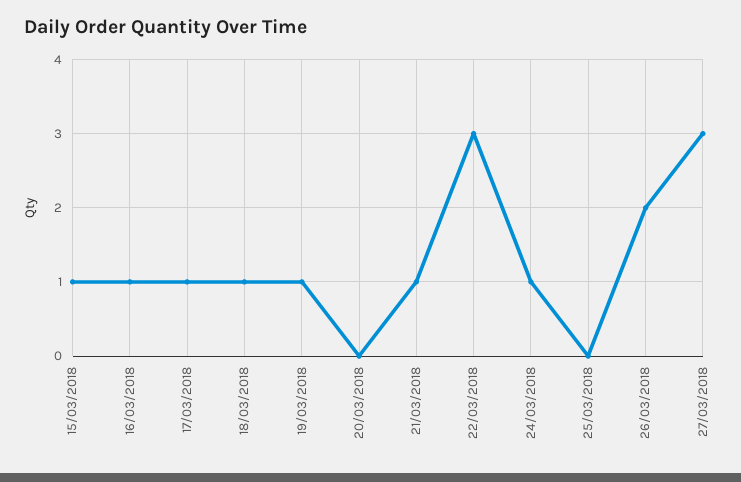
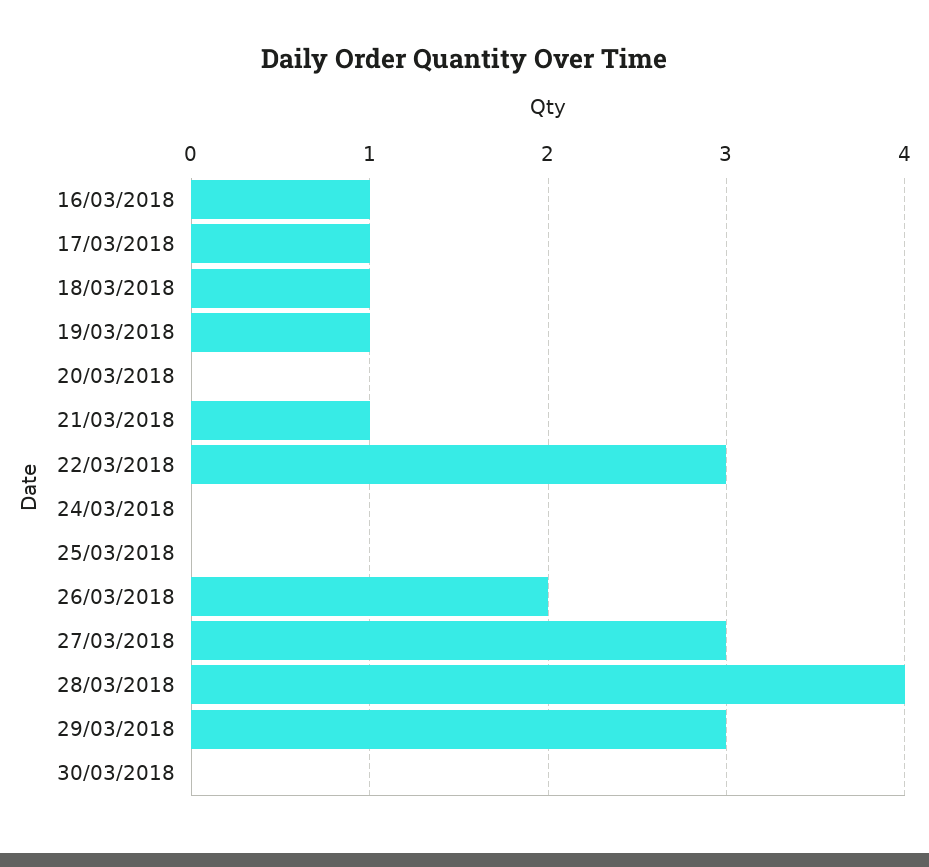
15/03/2018: 1 -> none
24/03/2018: 1 -> 0
28/03/2018: none -> 4
29/03/2018: none -> 3
30/03/2018: none -> 0

